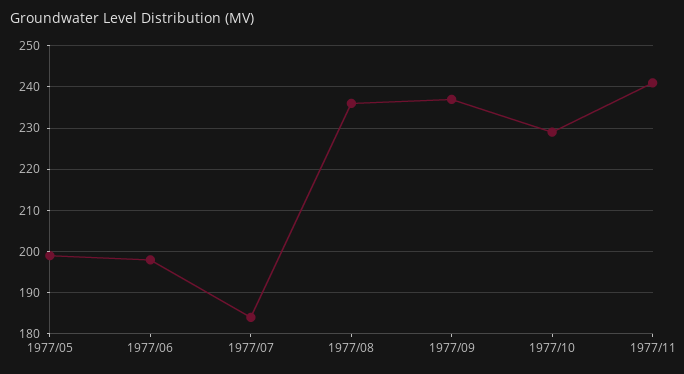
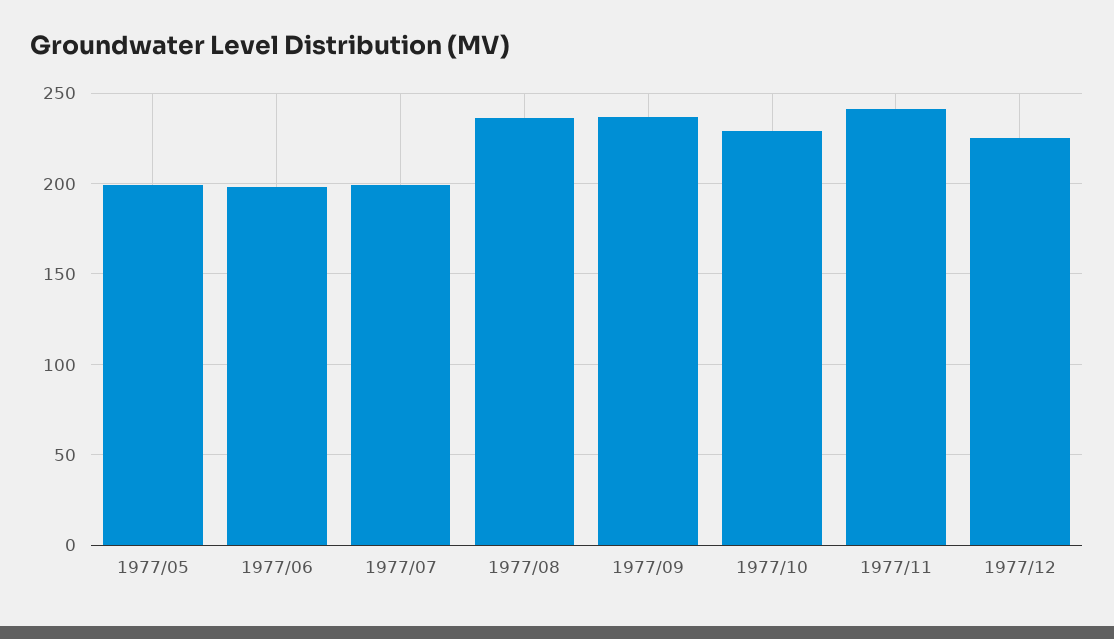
1977/07: 185 -> 200
1977/12: none -> 225

